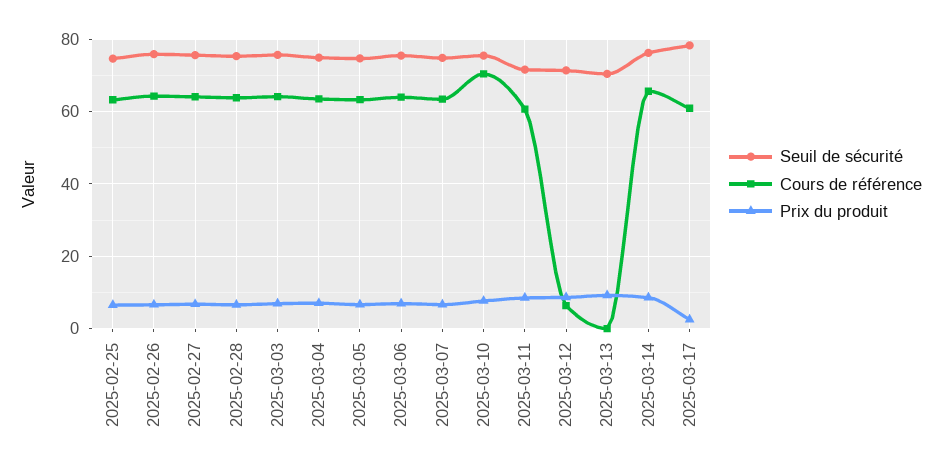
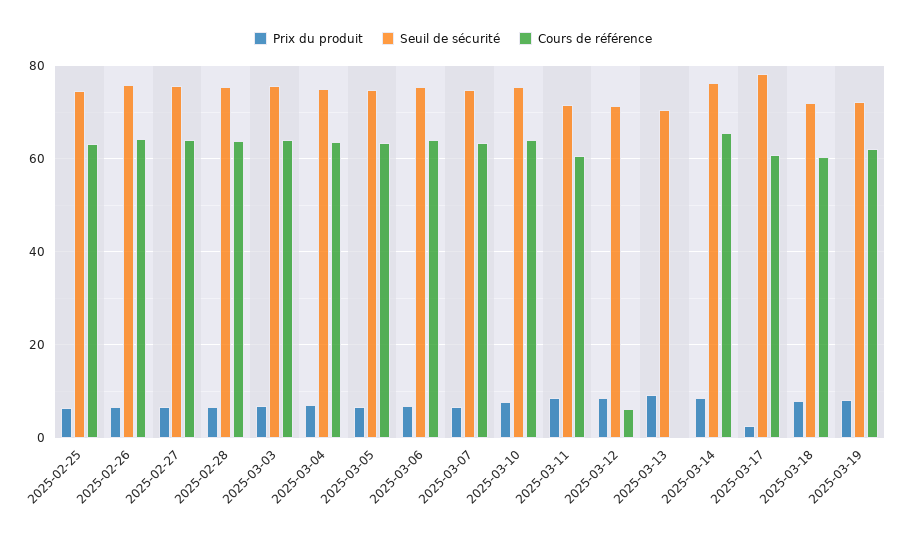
Cours de référence, 2025-03-10: 70 -> 64
Prix du produit, 2025-03-18: none -> 8
Seuil de sécurité, 2025-03-18: none -> 72
Cours de référence, 2025-03-18: none -> 60
Prix du produit, 2025-03-19: none -> 8
Seuil de sécurité, 2025-03-19: none -> 72
Cours de référence, 2025-03-19: none -> 62

